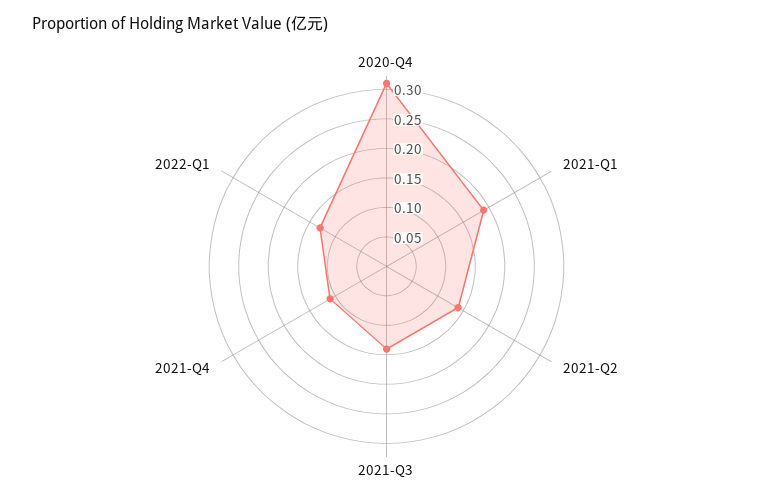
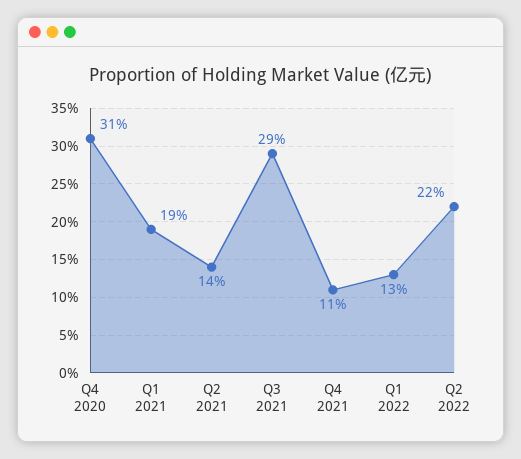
2021-Q3: 0.15 -> 0.29
Q2 2022: none -> 0.22

